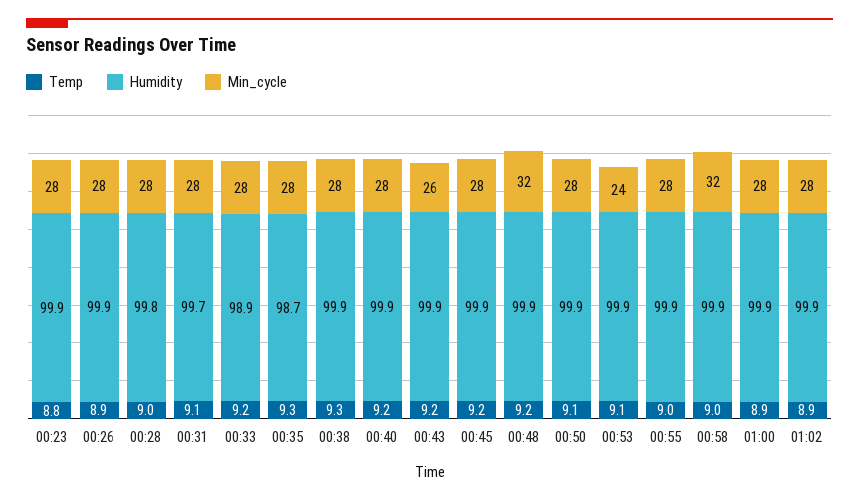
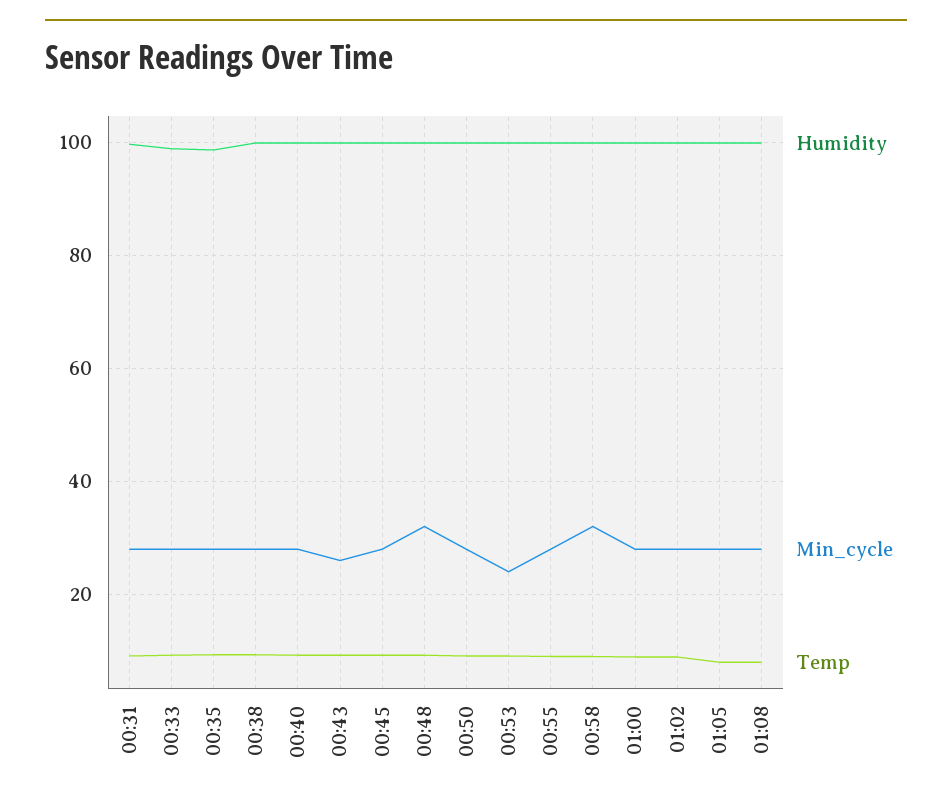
Temp, 00:23: 8.8 -> none
Humidity, 00:23: 99.9 -> none
Min_cycle, 00:23: 28 -> none
Temp, 00:26: 8.9 -> none
Humidity, 00:26: 99.9 -> none
Min_cycle, 00:26: 28 -> none
Temp, 00:28: 9 -> none
Humidity, 00:28: 99.8 -> none
Min_cycle, 00:28: 28 -> none
Humidity, 01:05: none -> 100
Min_cycle, 01:05: none -> 28
Temp, 01:05: none -> 8
Humidity, 01:08: none -> 100
Min_cycle, 01:08: none -> 28
Temp, 01:08: none -> 8

